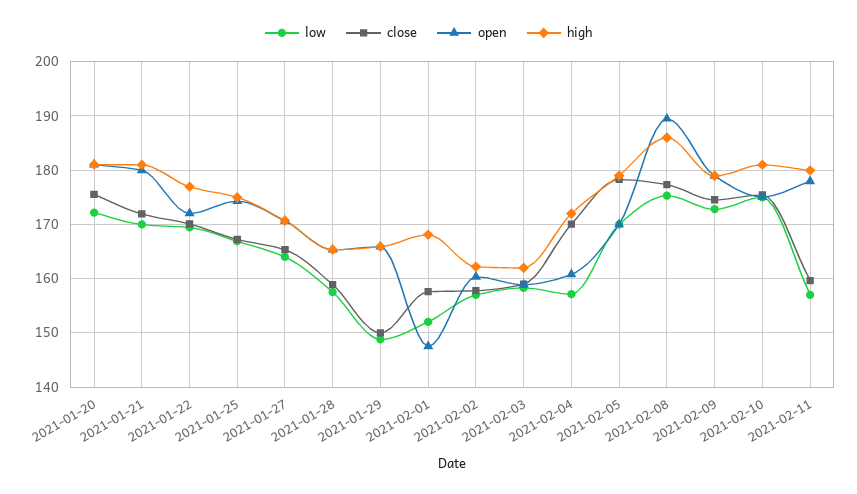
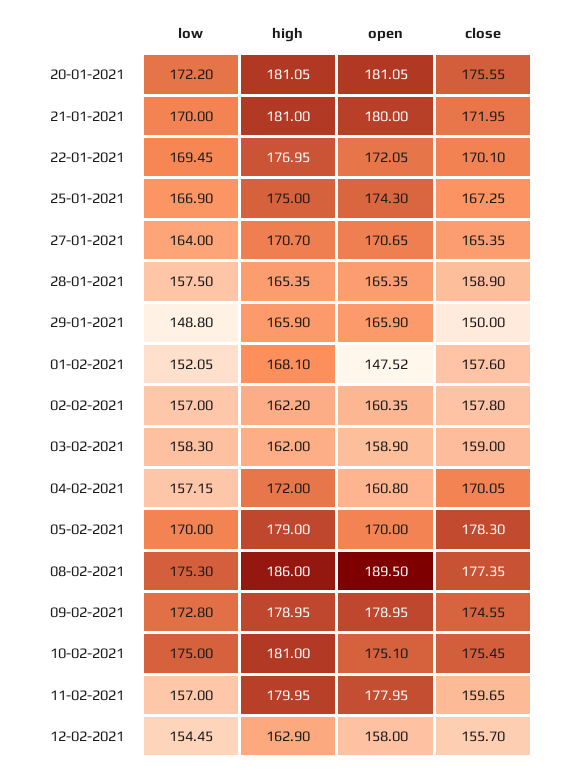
low, 12-02-2021: none -> 154.45
high, 12-02-2021: none -> 162.9
open, 12-02-2021: none -> 158
close, 12-02-2021: none -> 155.7

